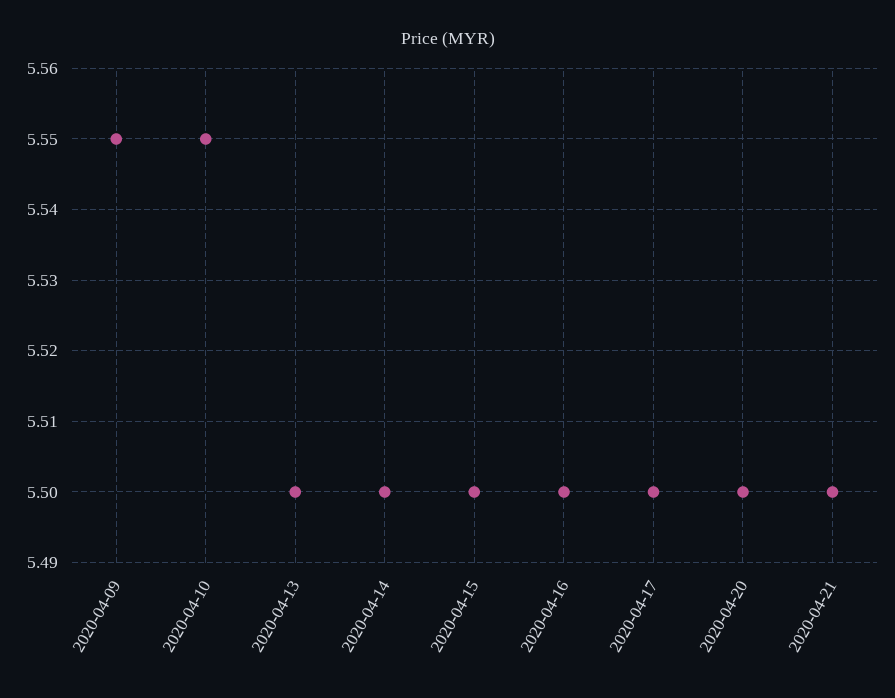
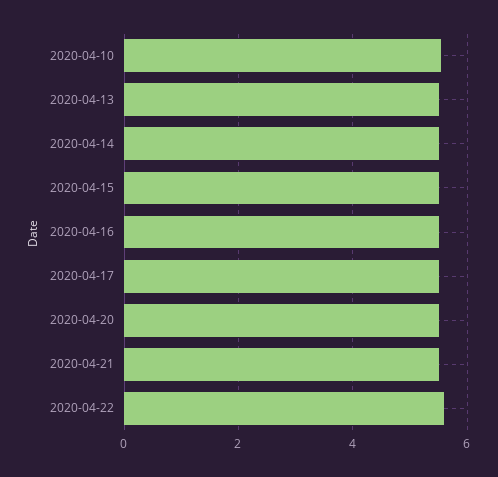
2020-04-09: 5.55 -> none
2020-04-22: none -> 5.6

